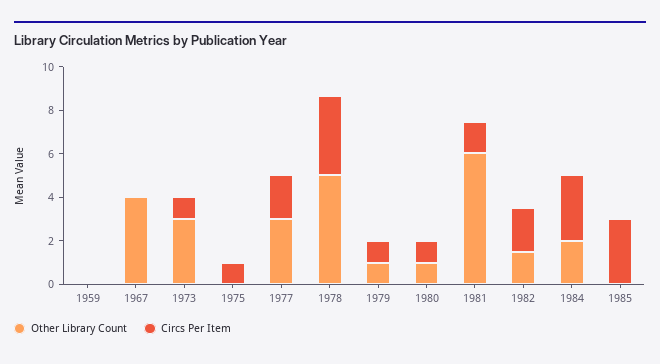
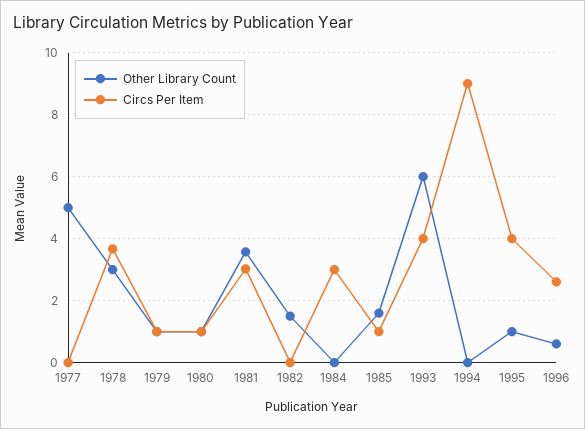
Other Library Count, 1959: 0 -> none
Circs Per Item, 1959: 0 -> none
Other Library Count, 1967: 4 -> none
Circs Per Item, 1967: 0 -> none
Other Library Count, 1973: 3 -> none
Circs Per Item, 1973: 1 -> none
Other Library Count, 1975: 0 -> none
Circs Per Item, 1975: 1 -> none
Other Library Count, 1977: 3 -> 5
Circs Per Item, 1977: 2 -> 0
Other Library Count, 1978: 5 -> 3
Other Library Count, 1981: 6 -> 3.6
Circs Per Item, 1981: 1.5 -> 3
Circs Per Item, 1982: 2 -> 0
Other Library Count, 1984: 2 -> 0
Other Library Count, 1985: 0 -> 1.6
Circs Per Item, 1985: 3 -> 1
Other Library Count, 1993: none -> 6
Circs Per Item, 1993: none -> 4
Other Library Count, 1994: none -> 0
Circs Per Item, 1994: none -> 9
Other Library Count, 1995: none -> 1
Circs Per Item, 1995: none -> 4
Other Library Count, 1996: none -> 0.6
Circs Per Item, 1996: none -> 2.6

